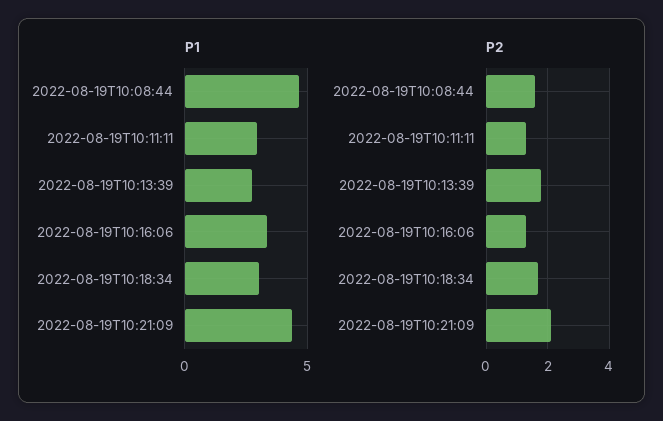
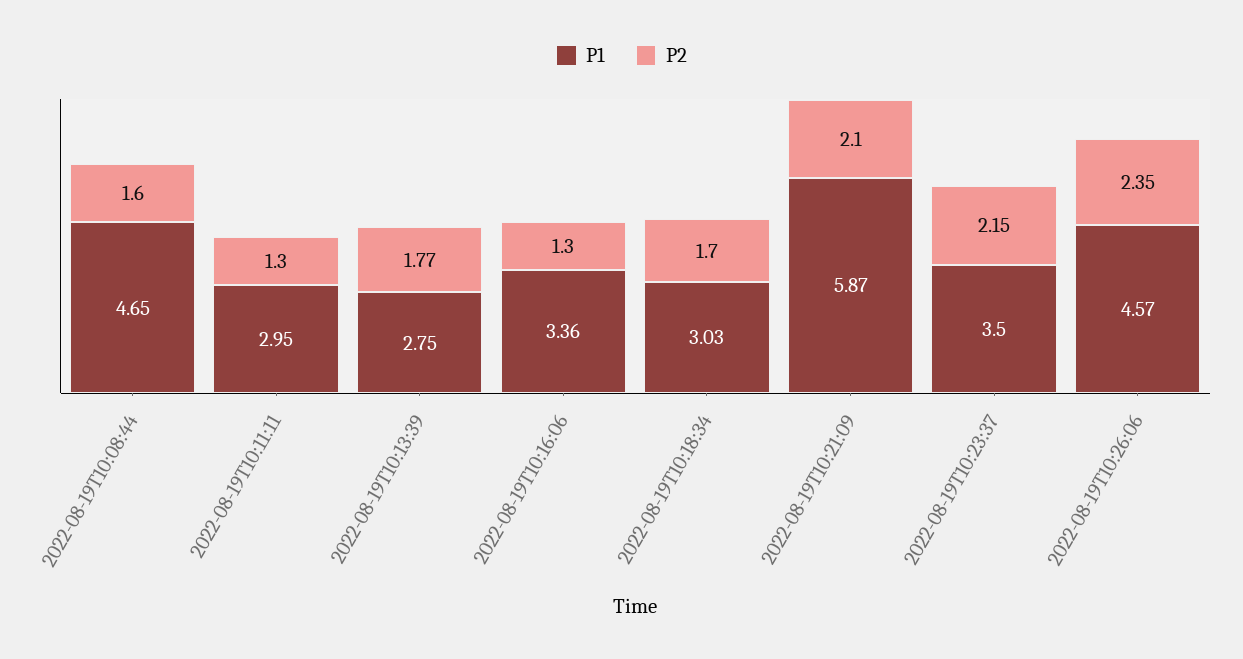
P1, 2022-08-19T10:21:09: 4.5 -> 5.87
P1, 2022-08-19T10:23:37: none -> 3.5
P2, 2022-08-19T10:23:37: none -> 2.15
P1, 2022-08-19T10:26:06: none -> 4.57
P2, 2022-08-19T10:26:06: none -> 2.35

